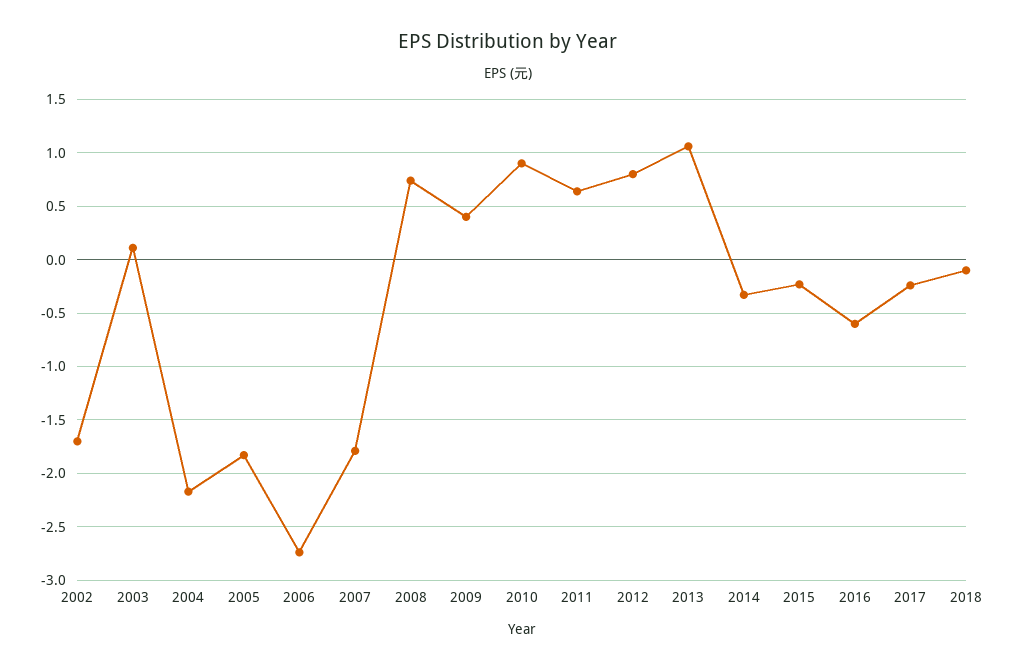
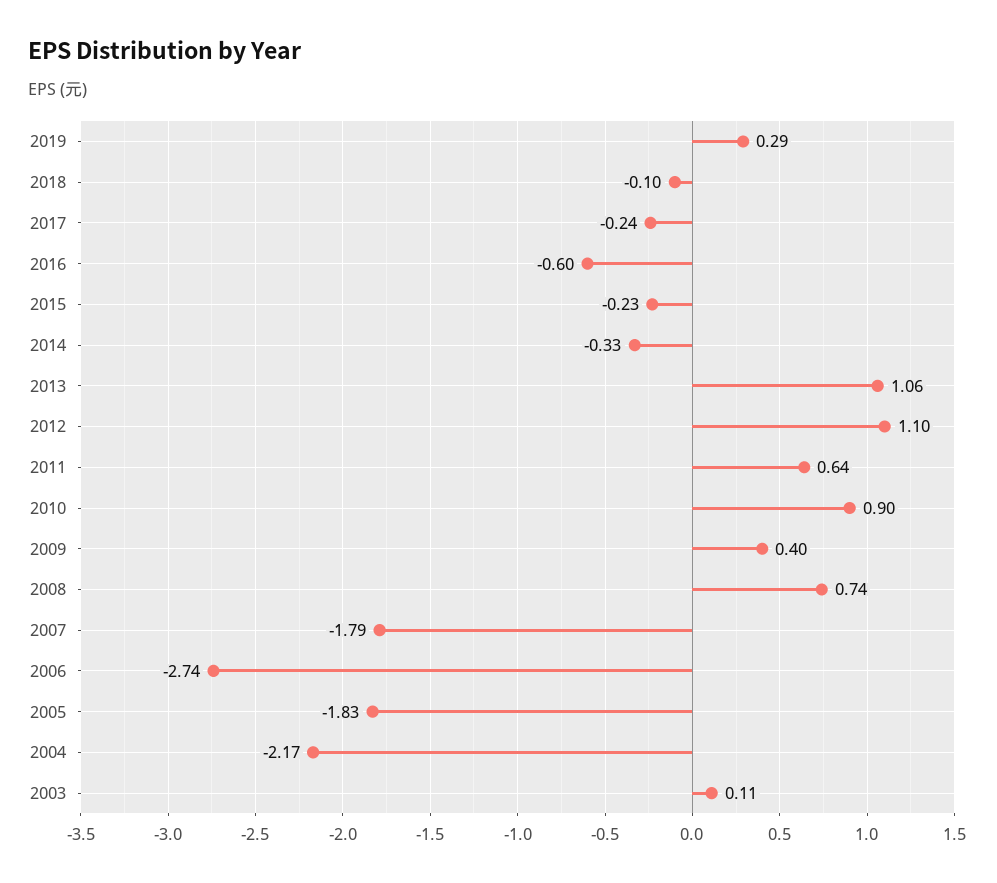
2002: -1.7 -> none
2012: 0.8 -> 1.1
2019: none -> 0.29

